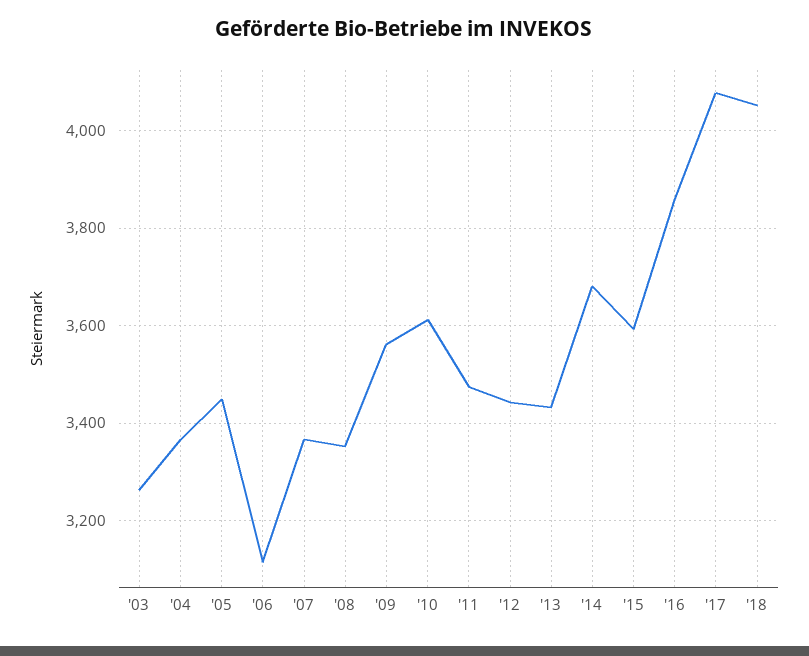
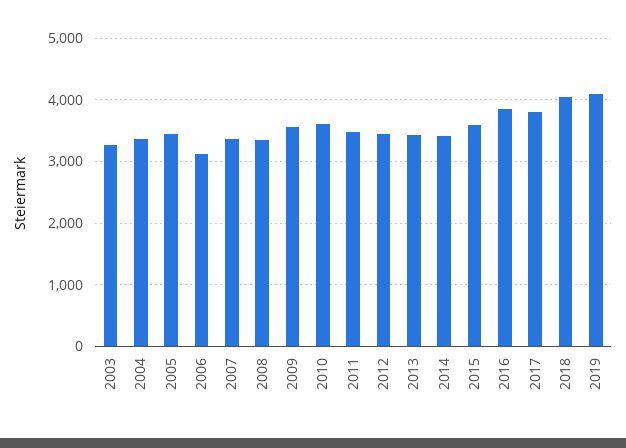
'14: 3680 -> 3400
'17: 4080 -> 3800
2019: none -> 4100

